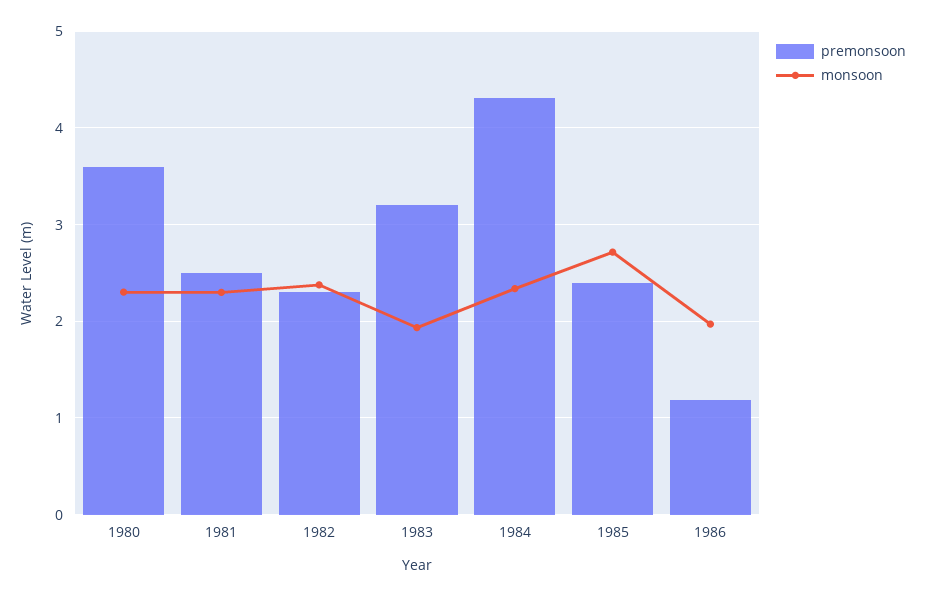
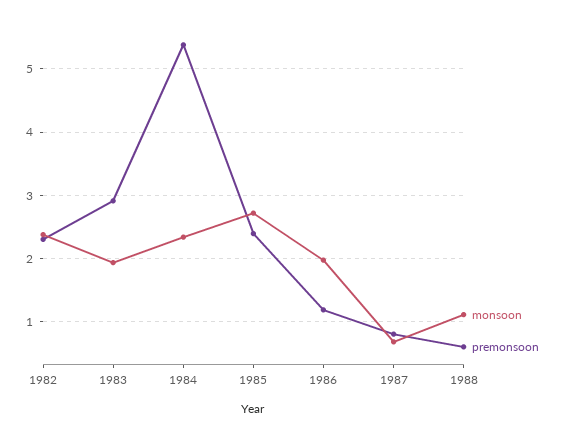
premonsoon, 1980: 3.6 -> none
monsoon, 1980: 2.3 -> none
premonsoon, 1981: 2.5 -> none
monsoon, 1981: 2.3 -> none
premonsoon, 1983: 3.2 -> 2.9
premonsoon, 1984: 4.3 -> 5.4
monsoon, 1987: none -> 0.7
premonsoon, 1987: none -> 0.8
monsoon, 1988: none -> 1.1
premonsoon, 1988: none -> 0.6

